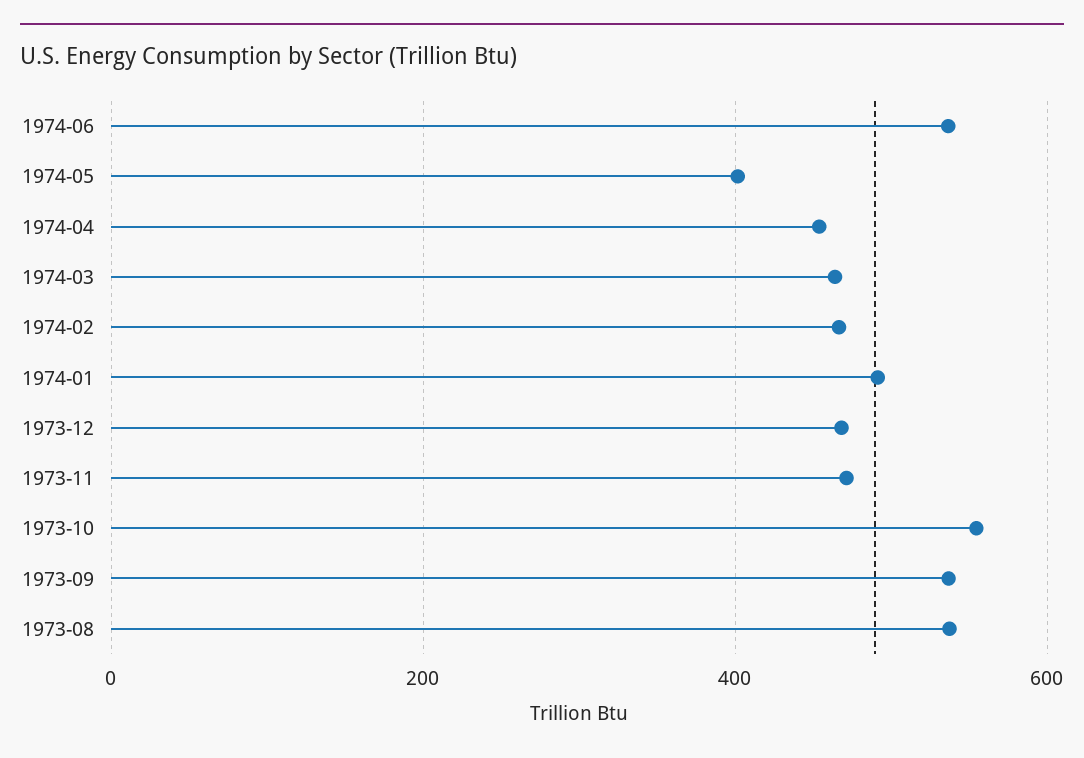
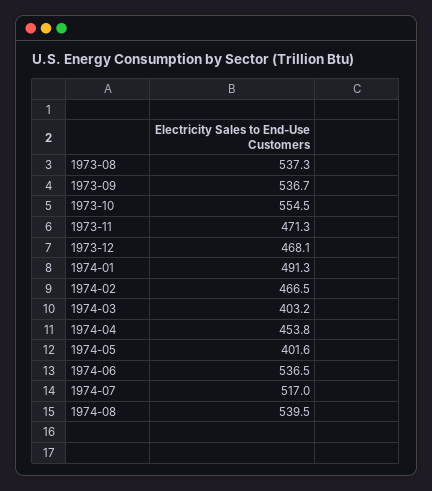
1974-03: 460 -> 403.2
1974-07: none -> 517
1974-08: none -> 539.5

